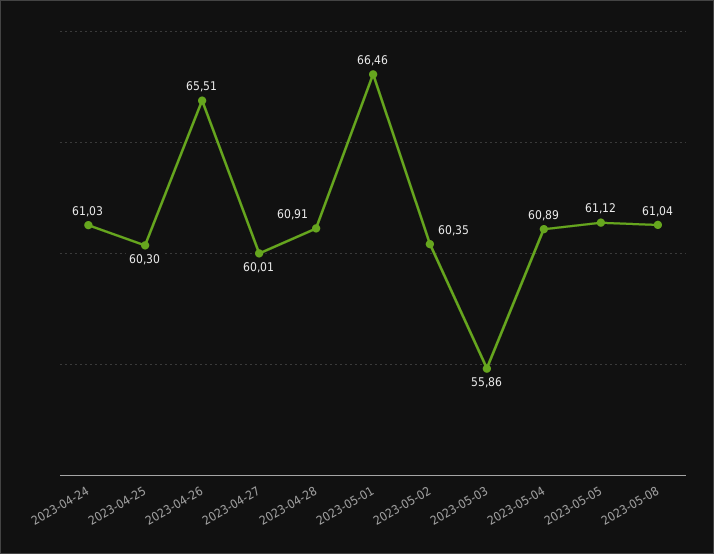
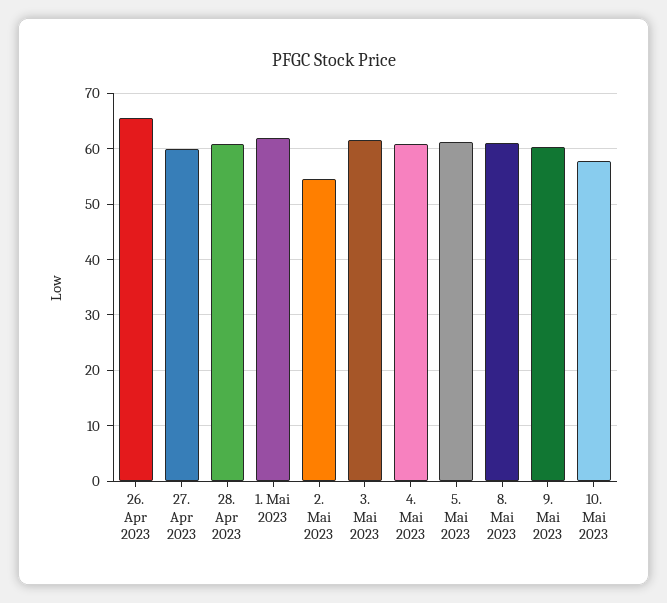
2023-04-24: 61.03 -> none
2023-04-25: 60.3 -> none
2023-05-01: 66.46 -> 62
2023-05-02: 60.35 -> 54
2023-05-03: 55.86 -> 62
9. Mai 2023: none -> 60
10. Mai 2023: none -> 58

